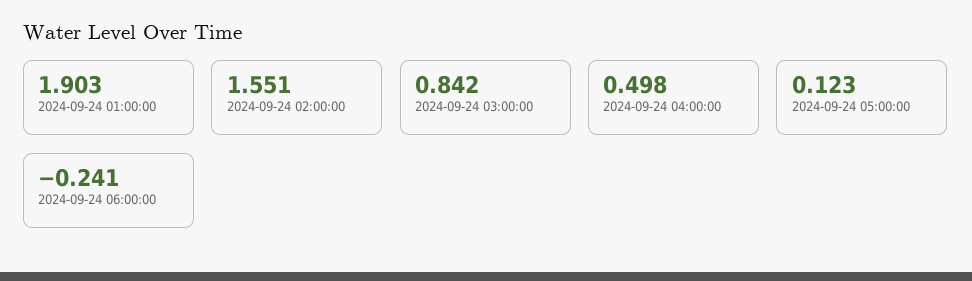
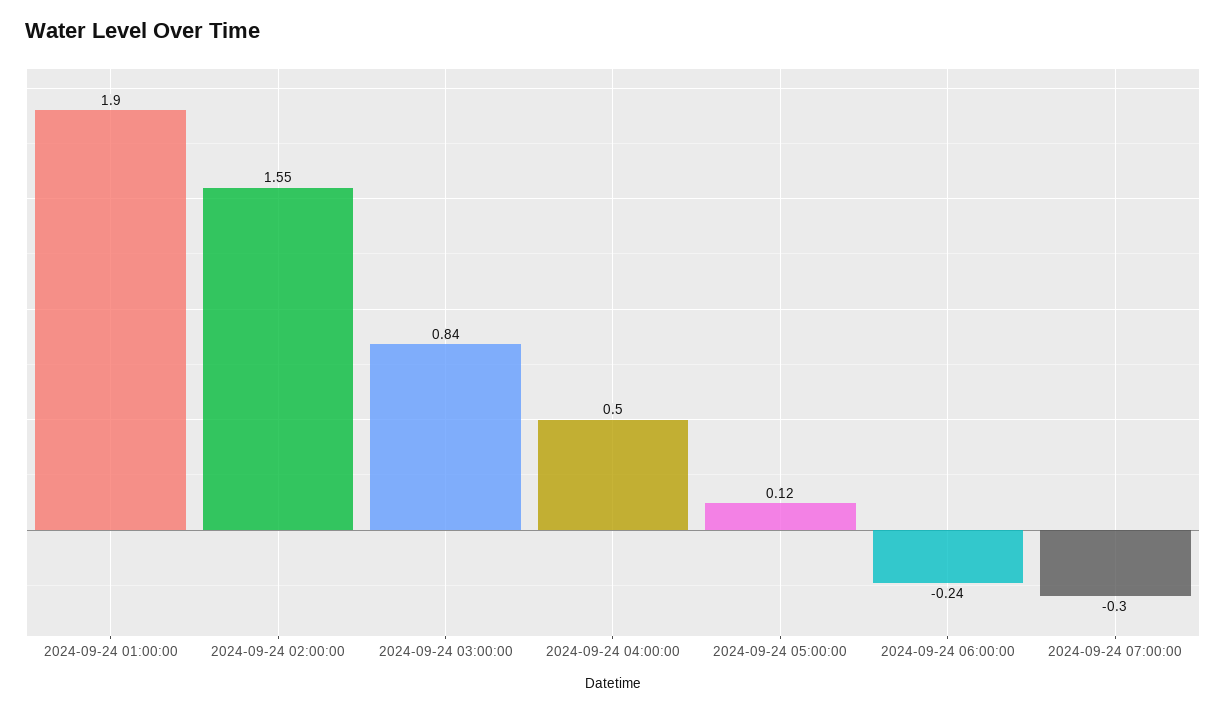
2024-09-24 07:00:00: none -> -0.3

